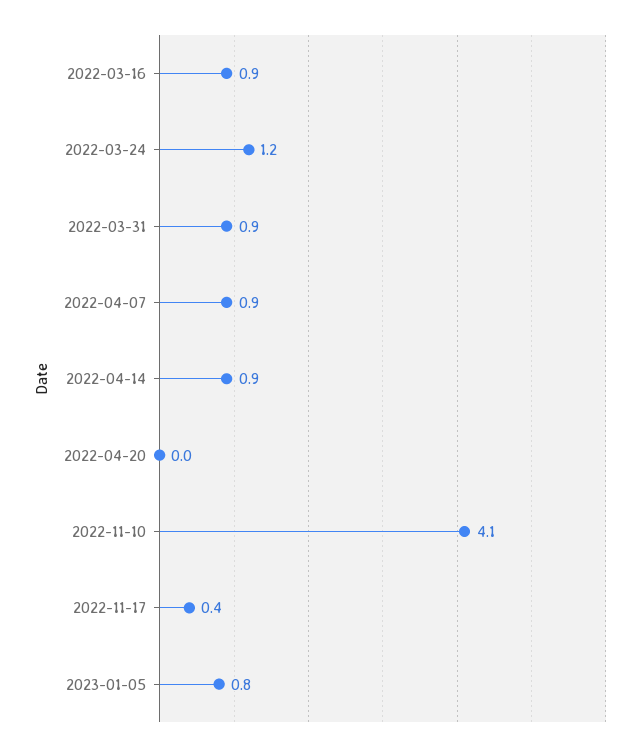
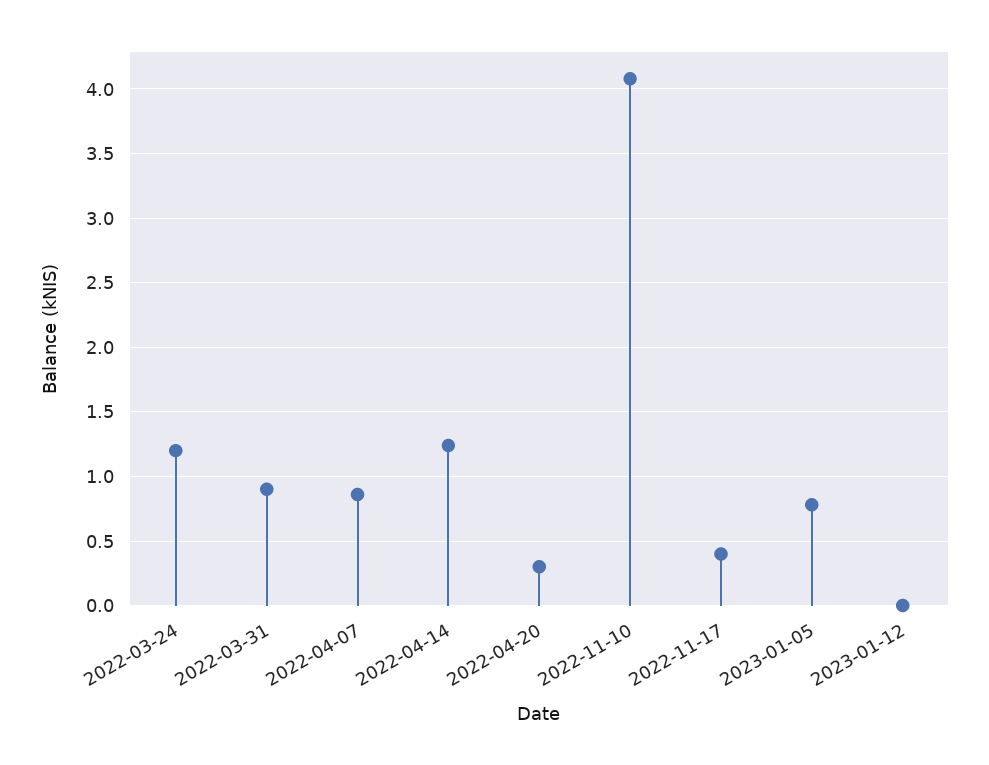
2022-03-16: 0.9 -> none
2022-04-14: 0.9 -> 1.25
2022-04-20: 0 -> 0.3
2023-01-12: none -> 0

